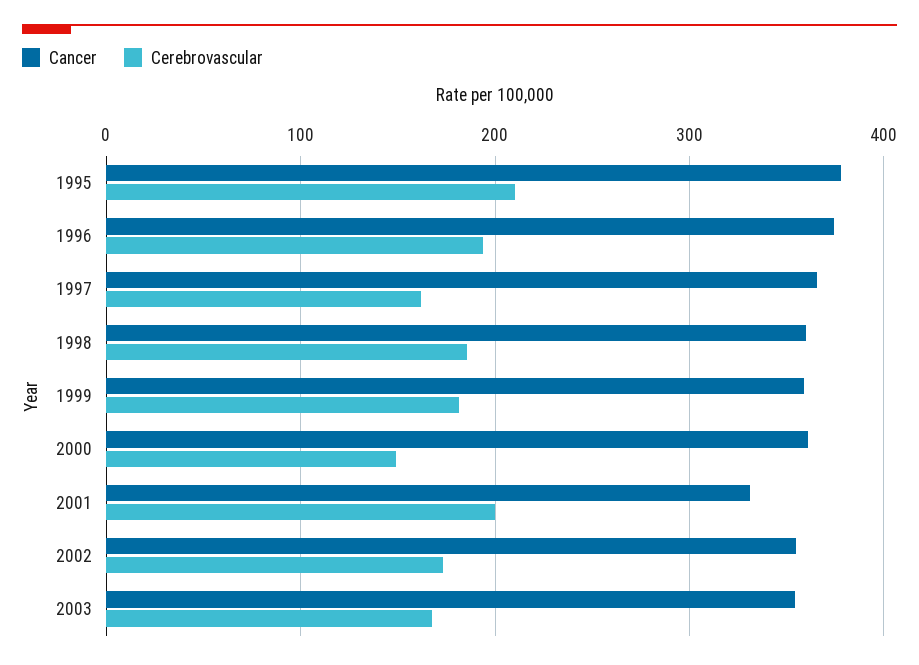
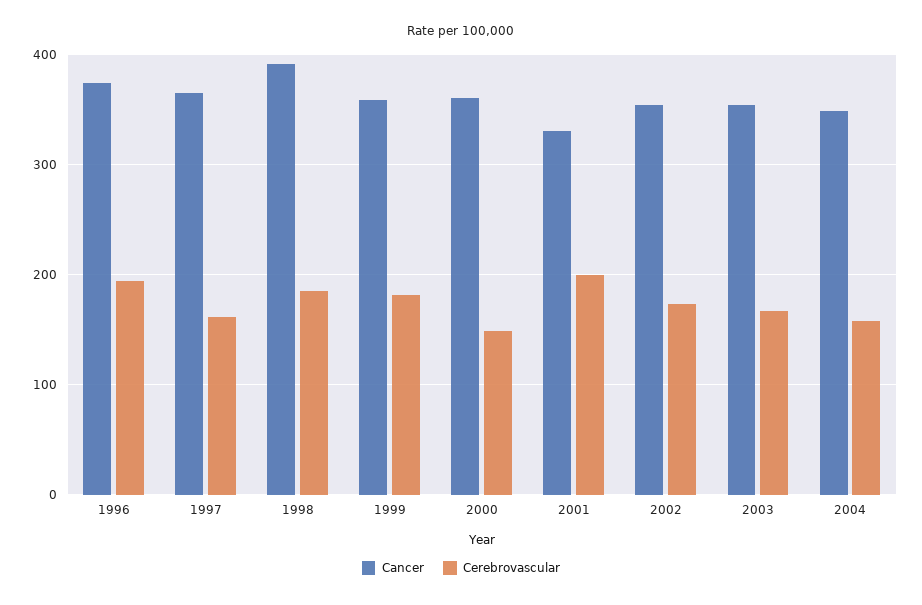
Cancer, 1995: 380 -> none
Cerebrovascular, 1995: 210 -> none
Cancer, 1998: 360 -> 390
Cancer, 2004: none -> 350
Cerebrovascular, 2004: none -> 160

